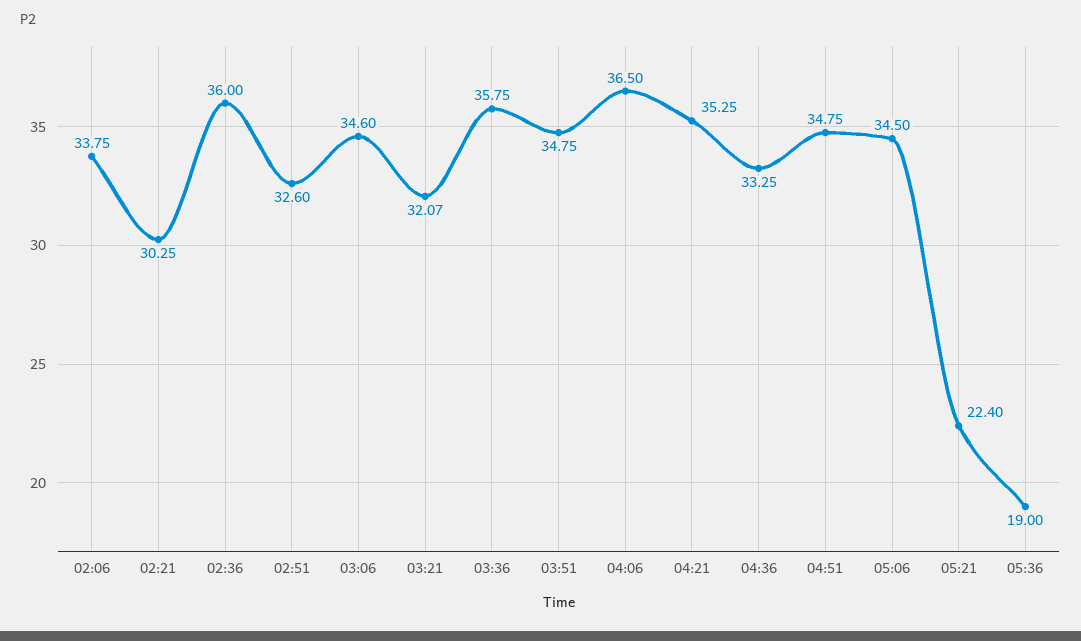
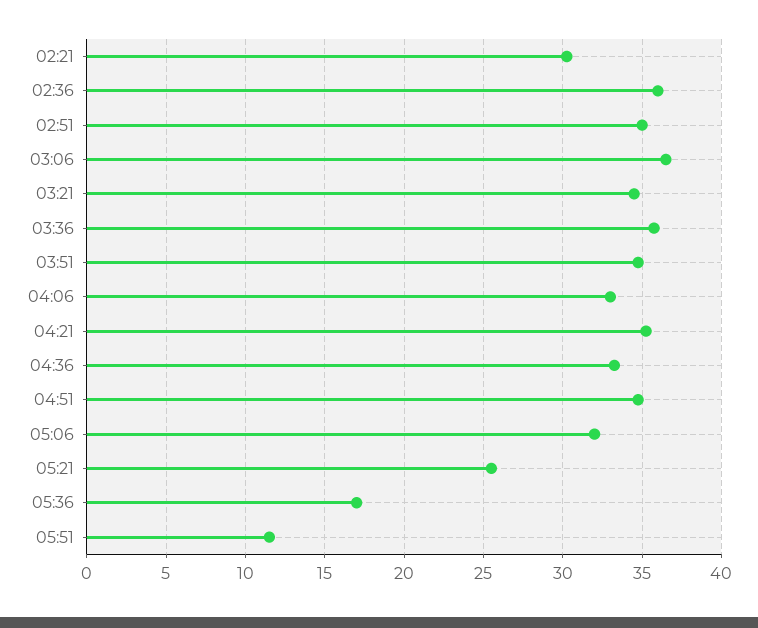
02:06: 33.75 -> none
02:51: 32.6 -> 35
03:06: 34.6 -> 36.5
03:21: 32.07 -> 34.5
04:06: 36.5 -> 33
05:06: 34.5 -> 32
05:21: 22.4 -> 25.5
05:36: 19 -> 17
05:51: none -> 11.5

